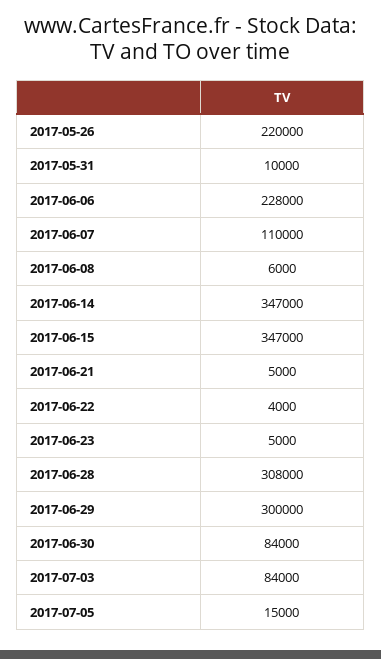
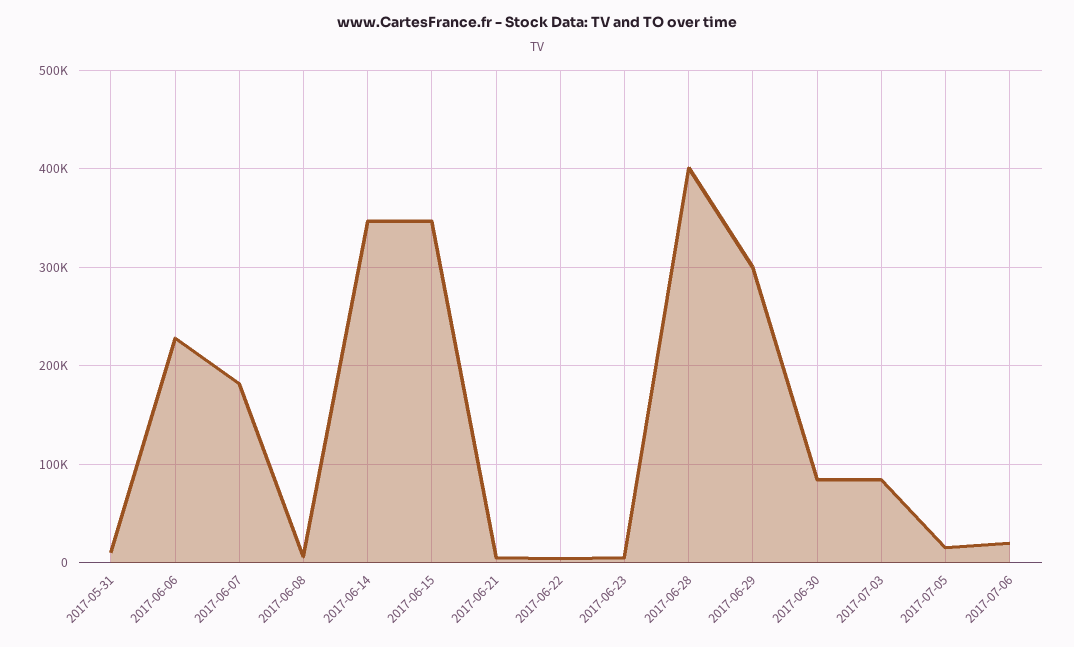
2017-05-26: 220000 -> none
2017-06-07: 110000 -> 180000
2017-06-28: 308000 -> 400000
2017-07-06: none -> 20000

